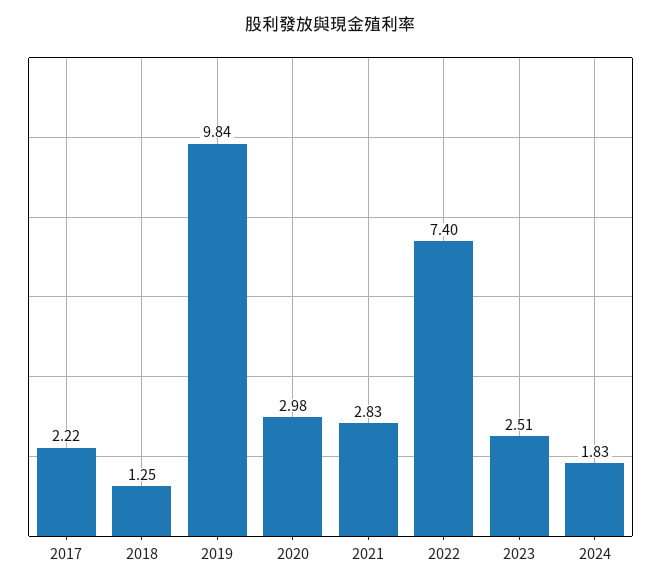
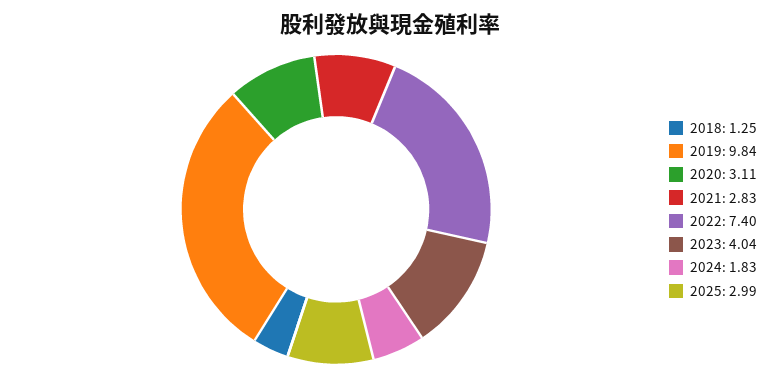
2017: 2.22 -> none
2020: 2.98 -> 3.11
2023: 2.51 -> 4.04
2025: none -> 2.99

